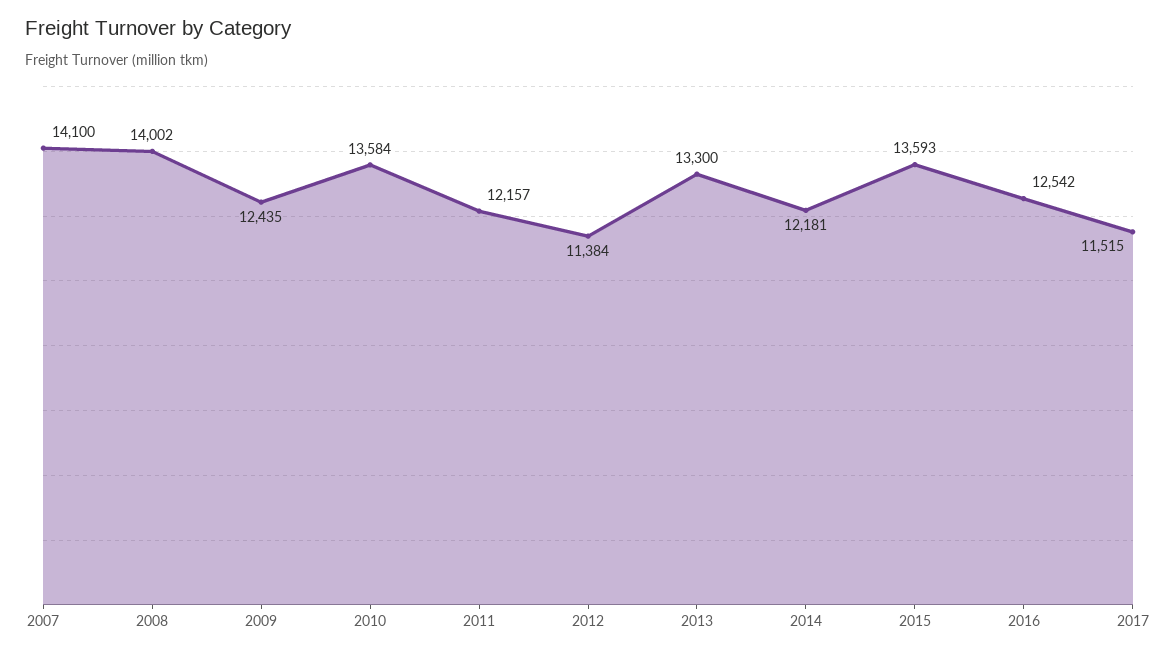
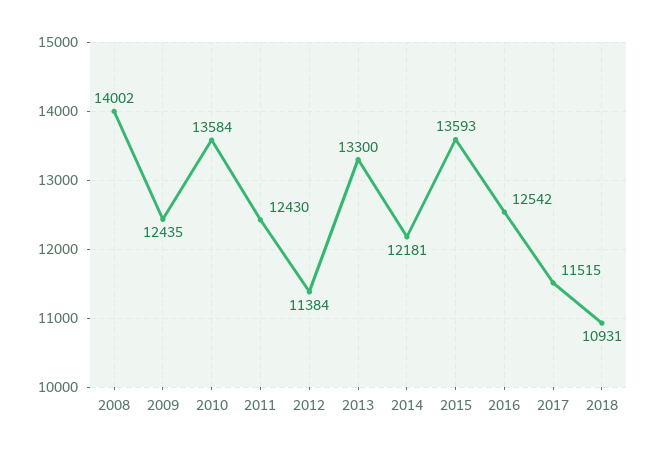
2007: 14100 -> none
2011: 12157 -> 12430
2018: none -> 10931

